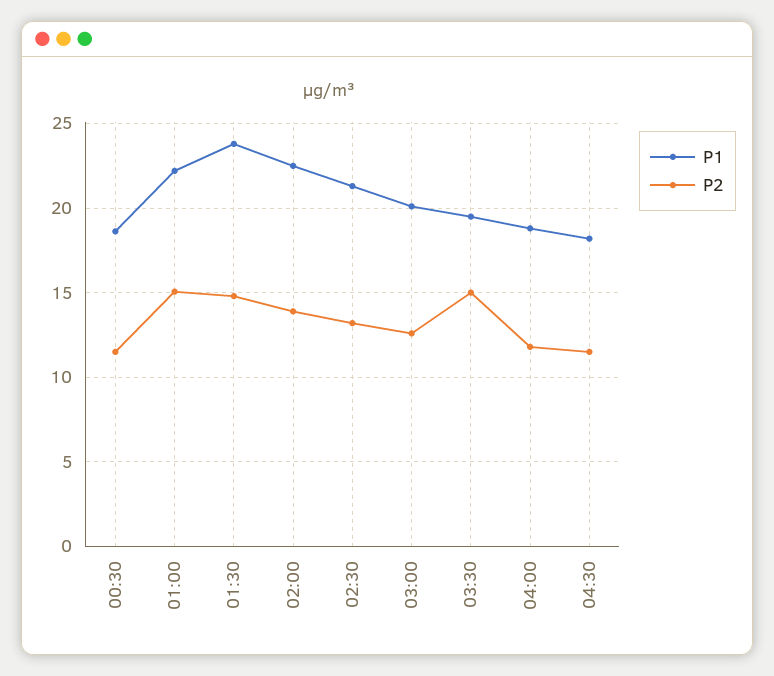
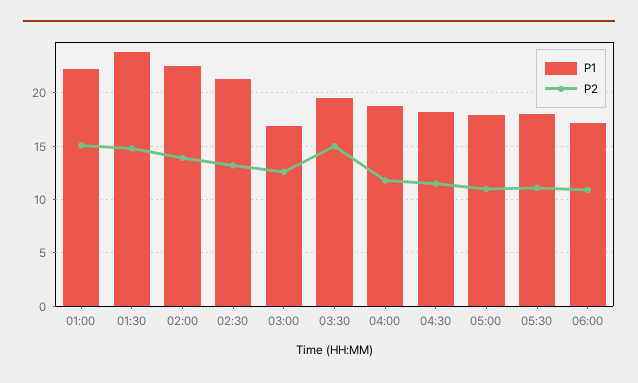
P1, 00:30: 18.5 -> none
P2, 00:30: 11.5 -> none
P1, 03:00: 20 -> 17
P1, 05:00: none -> 18
P2, 05:00: none -> 11
P1, 05:30: none -> 18
P2, 05:30: none -> 11
P1, 06:00: none -> 17
P2, 06:00: none -> 11

